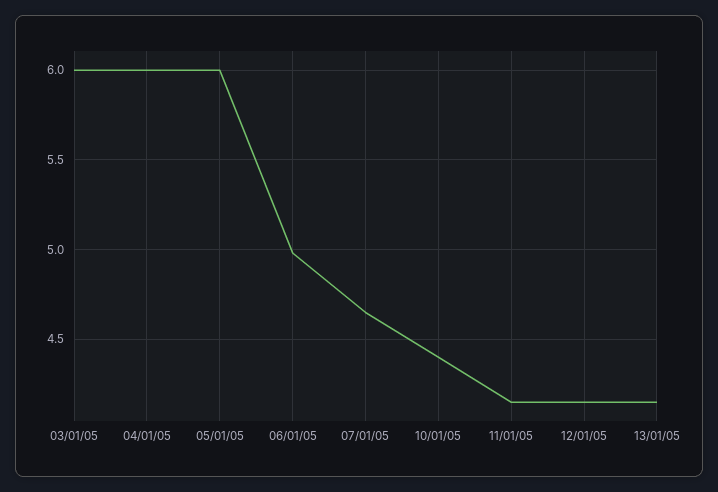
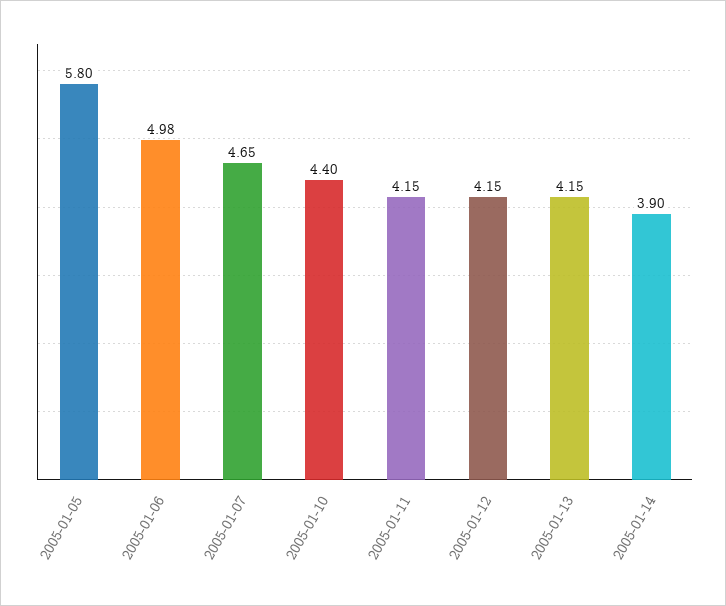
03/01/05: 6 -> none
04/01/05: 6 -> none
05/01/05: 6 -> 5.8
2005-01-14: none -> 3.9

